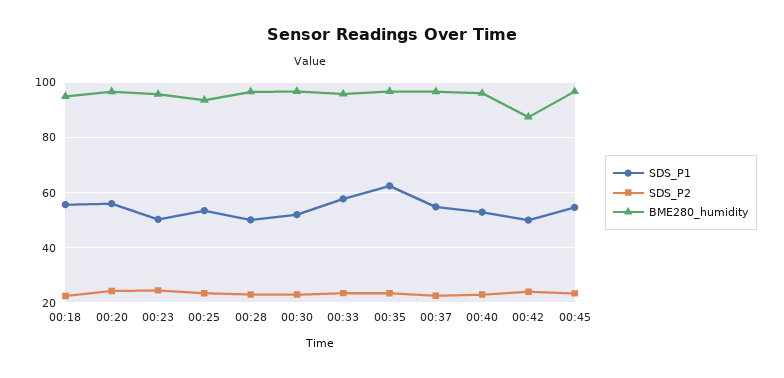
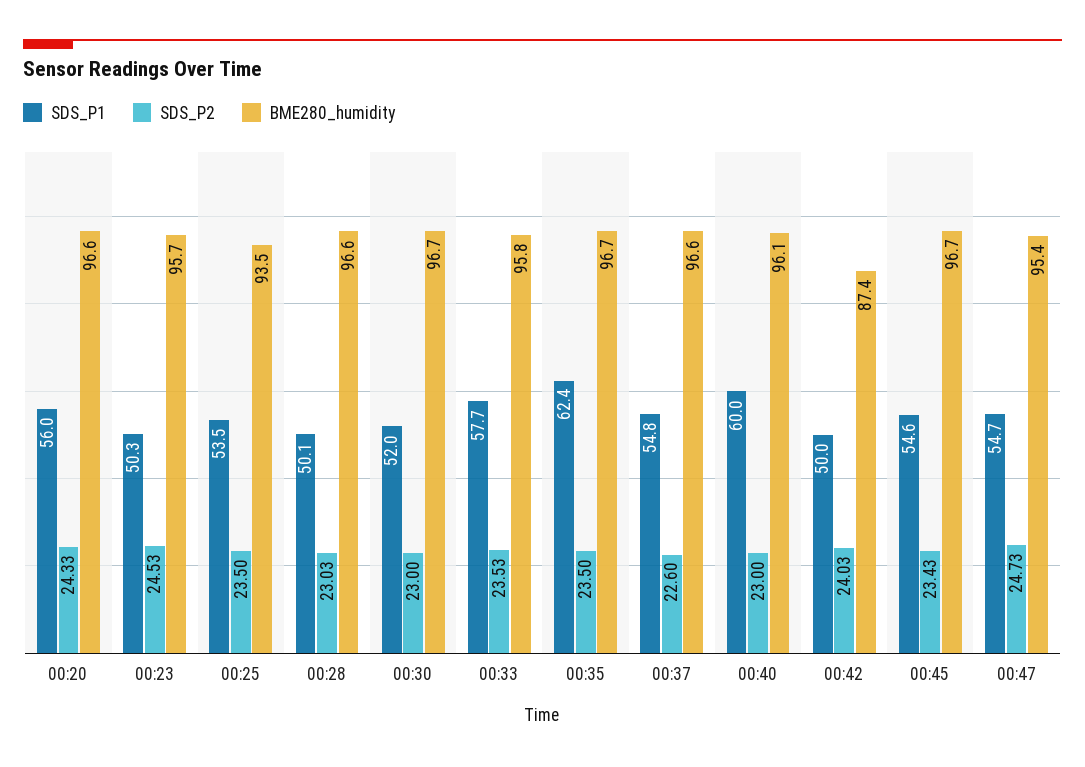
SDS_P1, 00:18: 55 -> none
SDS_P2, 00:18: 22.5 -> none
BME280_humidity, 00:18: 95 -> none
SDS_P1, 00:40: 52.5 -> 60
SDS_P1, 00:47: none -> 54.7
SDS_P2, 00:47: none -> 24.73
BME280_humidity, 00:47: none -> 95.4

